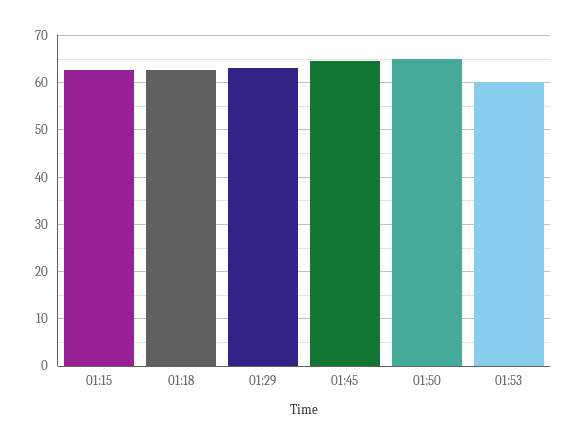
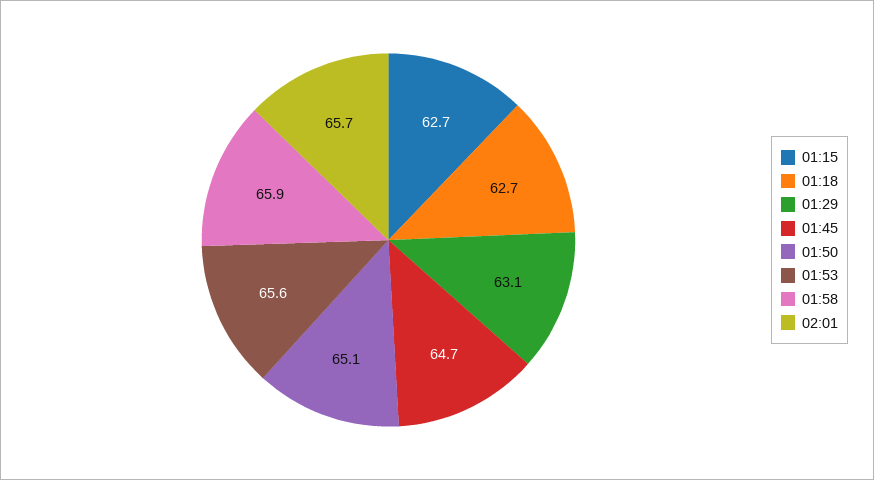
01:53: 60 -> 65.6
01:58: none -> 65.9
02:01: none -> 65.7

